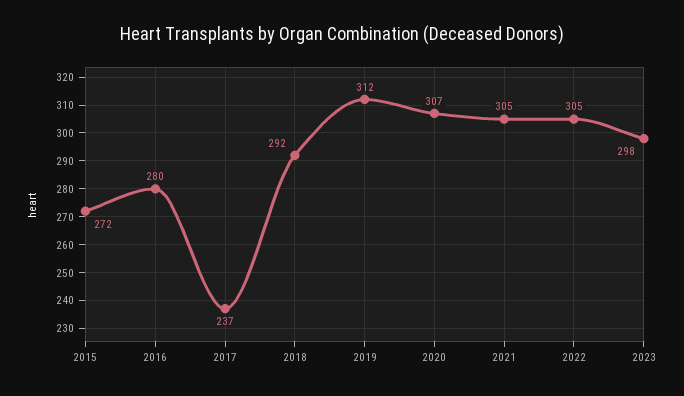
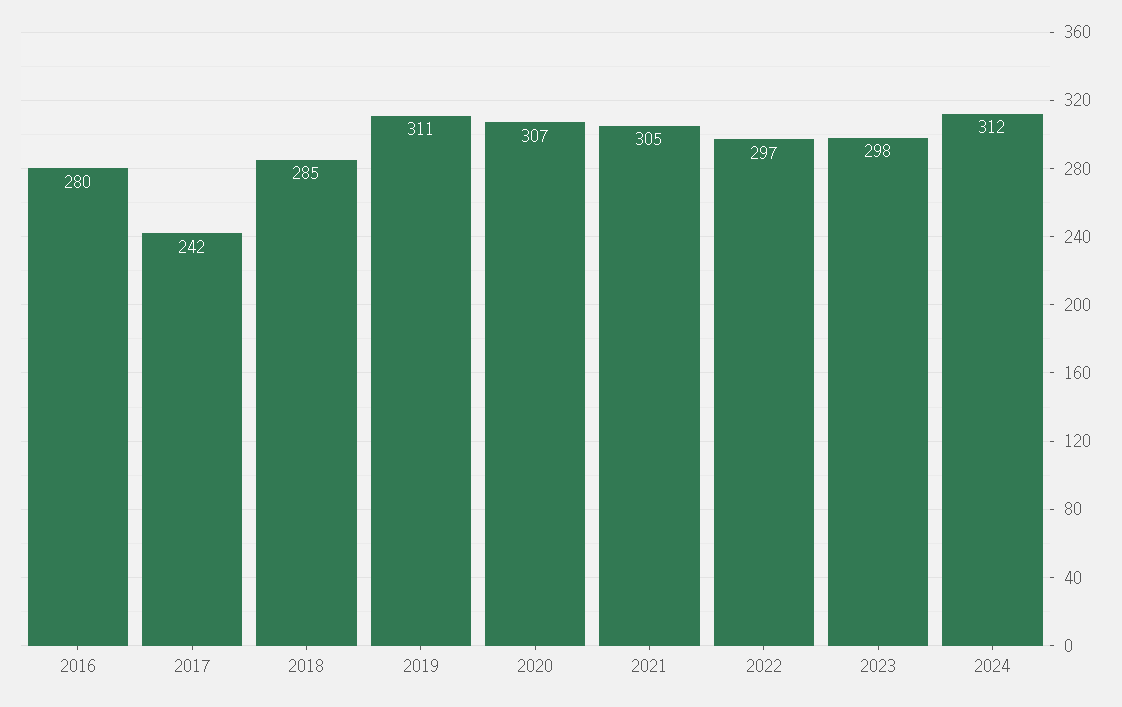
2015: 272 -> none
2017: 237 -> 242
2018: 292 -> 285
2019: 312 -> 311
2022: 305 -> 297
2024: none -> 312

